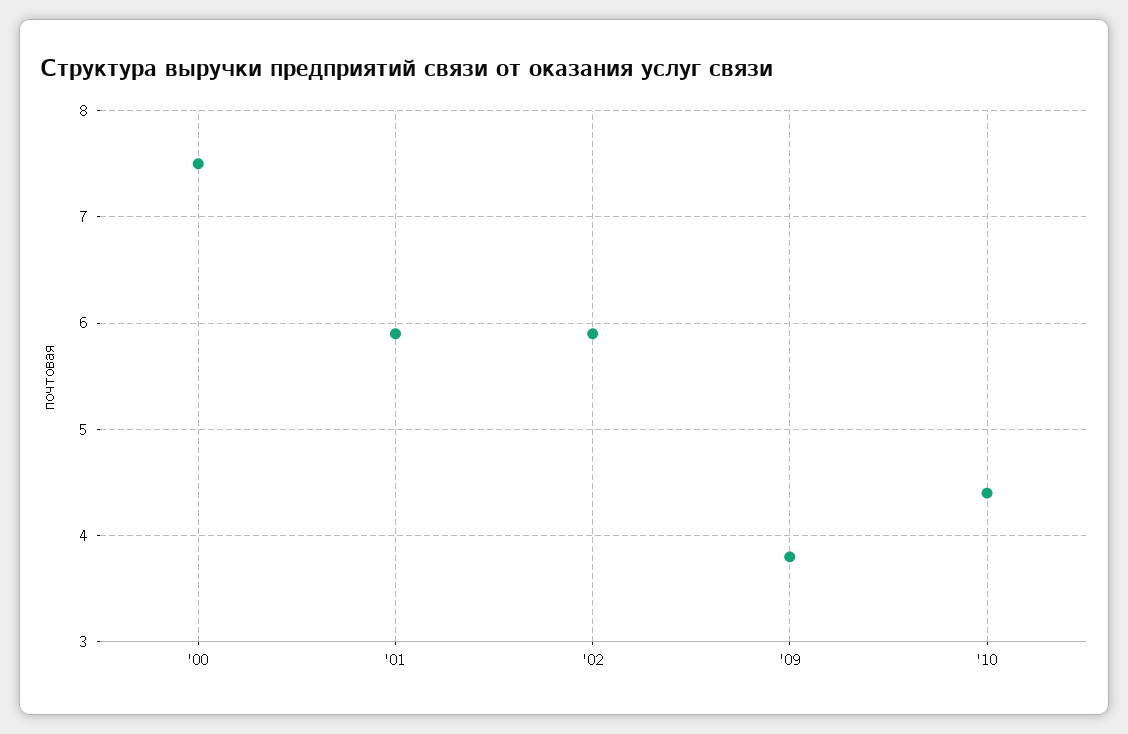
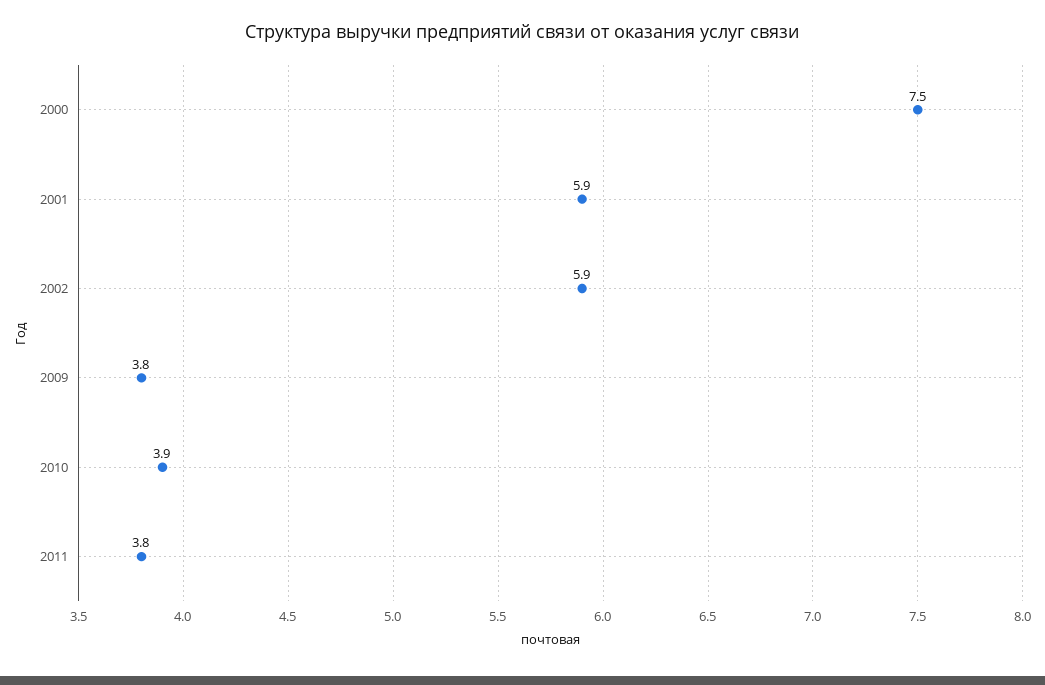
'10: 4.4 -> 3.9
2011: none -> 3.8

